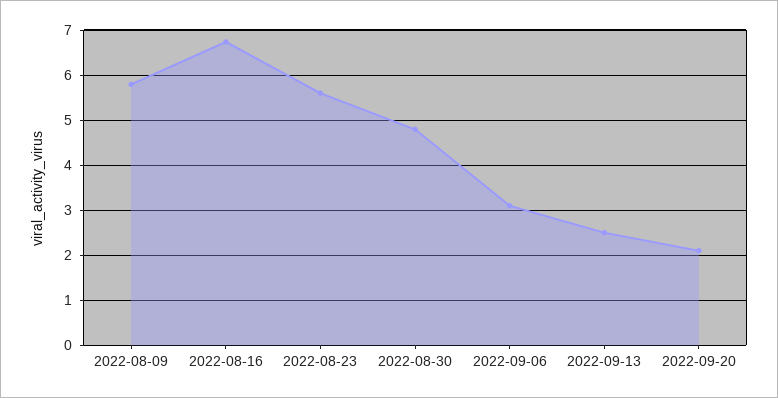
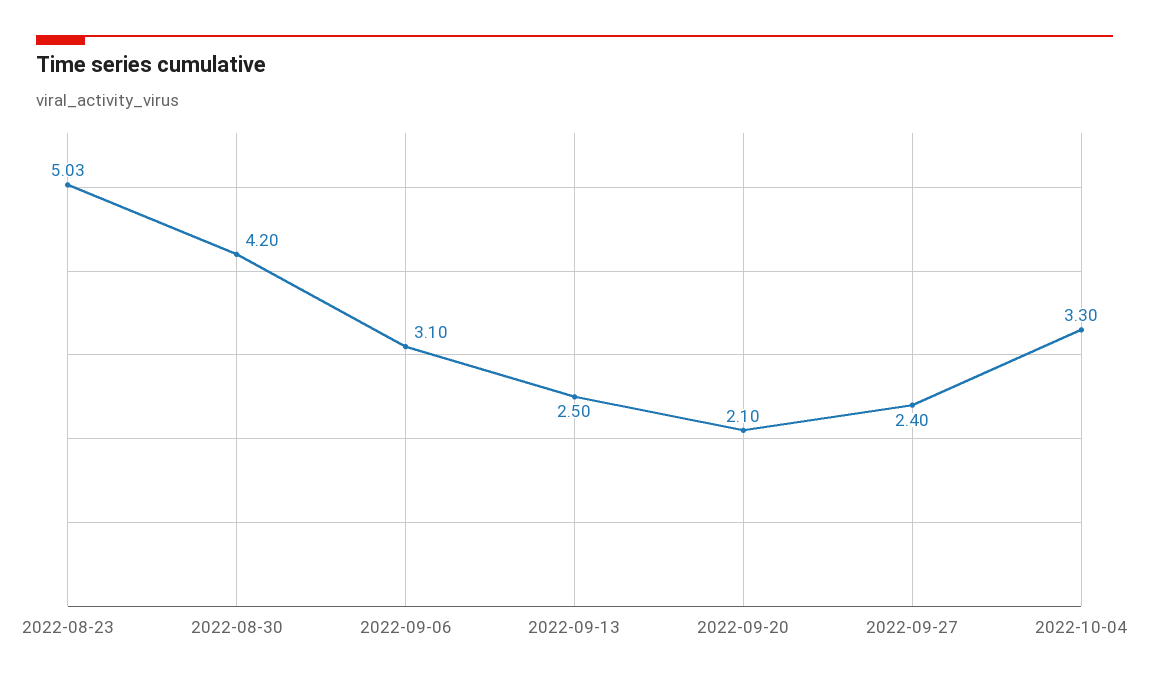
2022-08-09: 5.8 -> none
2022-08-16: 6.8 -> none
2022-08-23: 5.6 -> 5.03
2022-08-30: 4.8 -> 4.2
2022-09-27: none -> 2.4
2022-10-04: none -> 3.3

